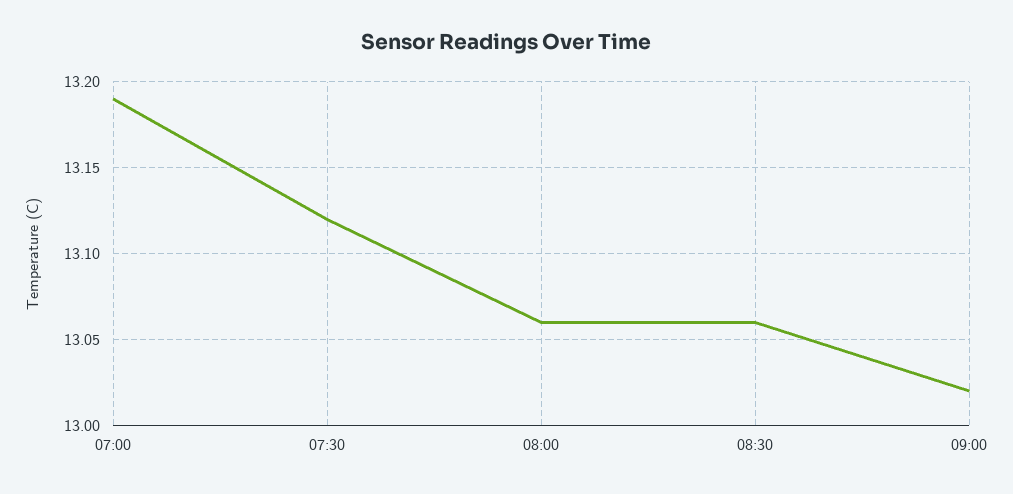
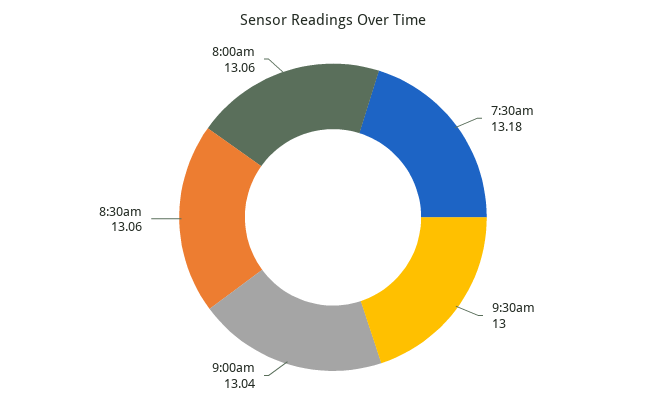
07:00: 13.19 -> none
07:30: 13.12 -> 13.18
09:00: 13.02 -> 13.04
9:30am: none -> 13

